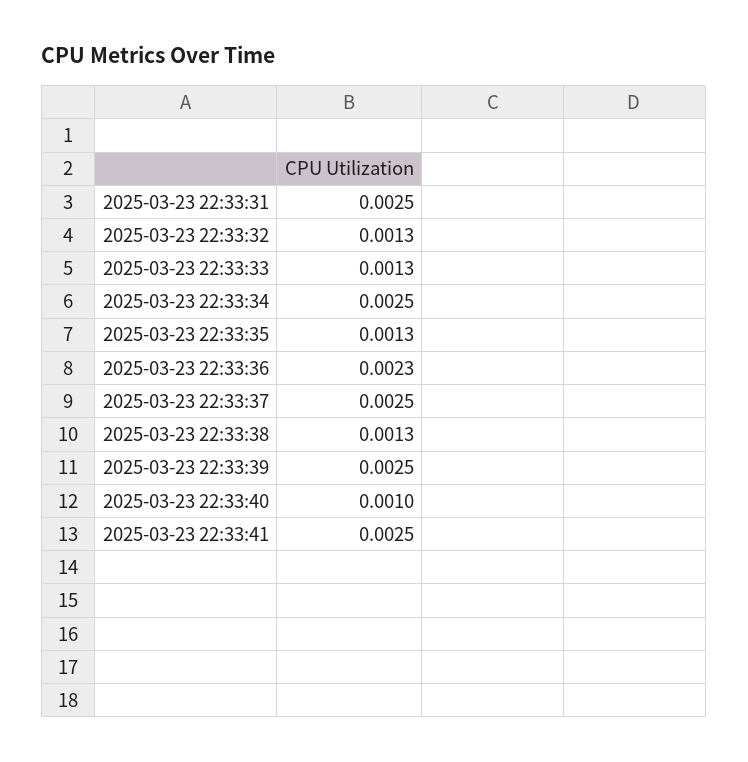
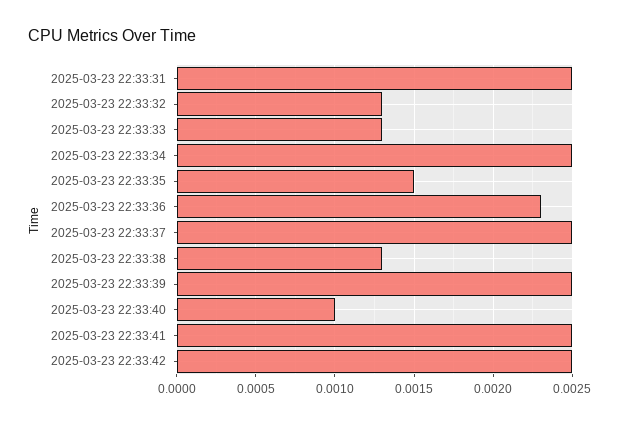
2025-03-23 22:33:35: 0.0013 -> 0.0015
2025-03-23 22:33:42: none -> 0.0025

